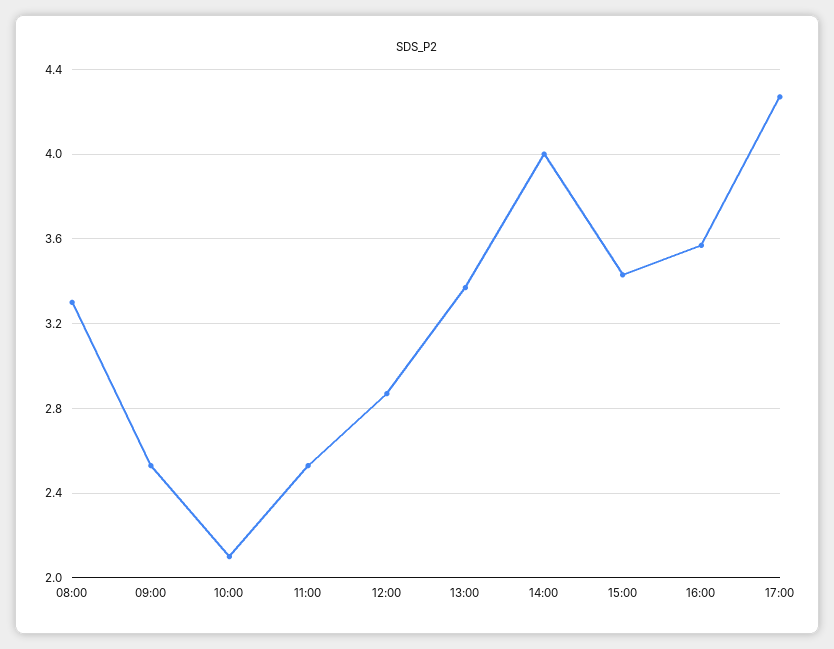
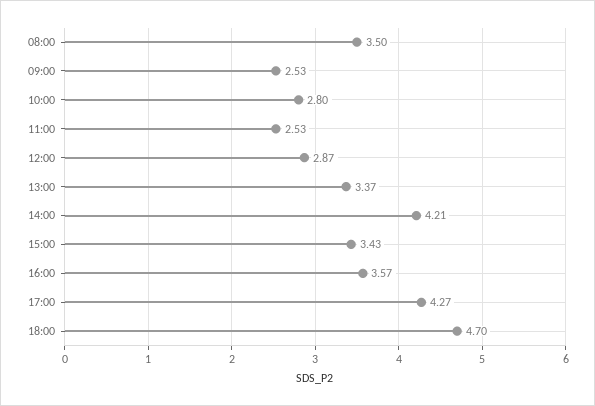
08:00: 3.3 -> 3.5
10:00: 2.1 -> 2.8
14:00: 4 -> 4.21
18:00: none -> 4.7

